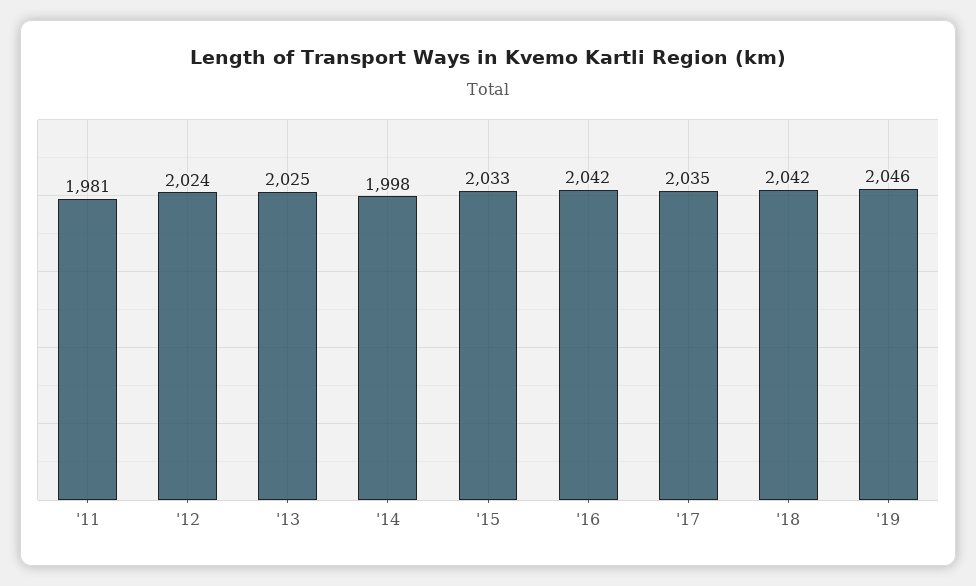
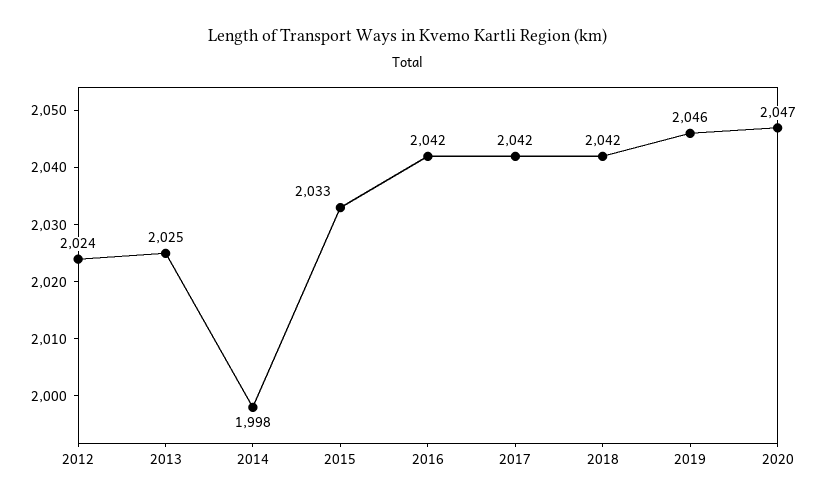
'11: 1981 -> none
'17: 2035 -> 2042
2020: none -> 2047

